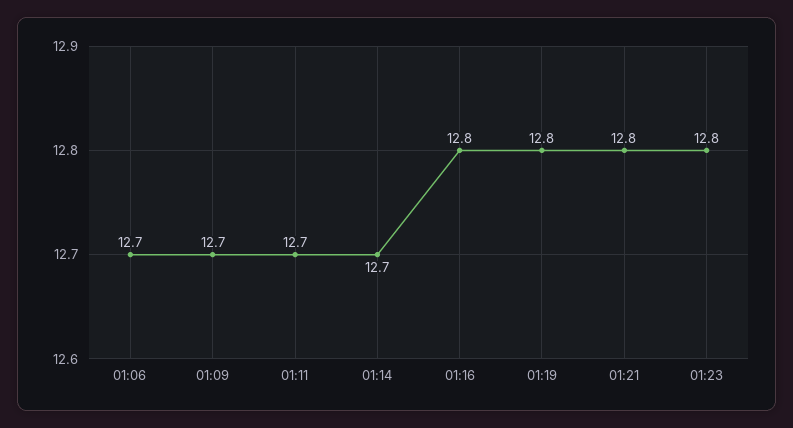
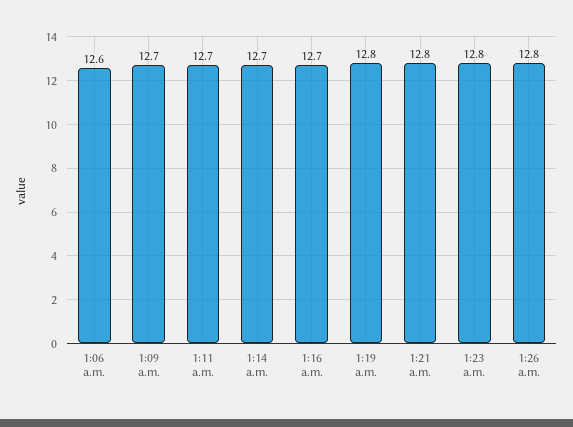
01:06: 12.7 -> 12.6
01:16: 12.8 -> 12.7
1:26 a.m.: none -> 12.8

